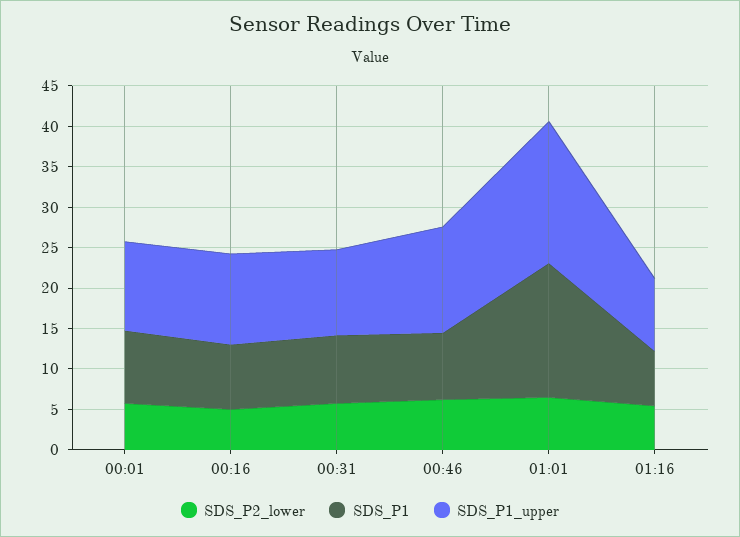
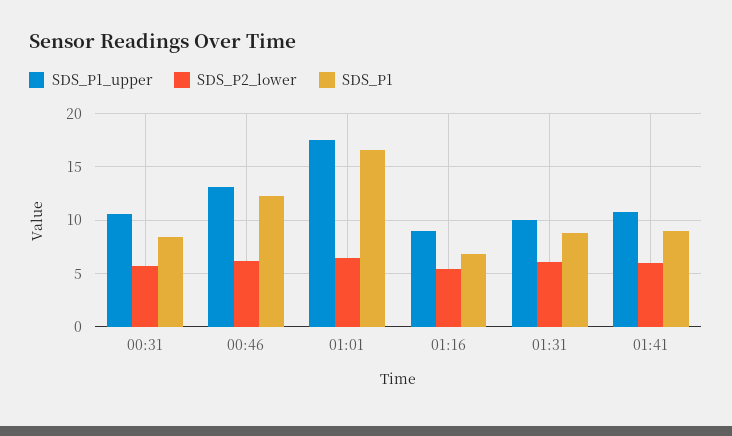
SDS_P2_lower, 00:01: 6 -> none
SDS_P1, 00:01: 9 -> none
SDS_P1_upper, 00:01: 11 -> none
SDS_P2_lower, 00:16: 5 -> none
SDS_P1, 00:16: 8 -> none
SDS_P1_upper, 00:16: 11 -> none
SDS_P1, 00:46: 8 -> 12
SDS_P1_upper, 01:31: none -> 10
SDS_P2_lower, 01:31: none -> 6
SDS_P1, 01:31: none -> 9
SDS_P1_upper, 01:41: none -> 11
SDS_P2_lower, 01:41: none -> 6
SDS_P1, 01:41: none -> 9

